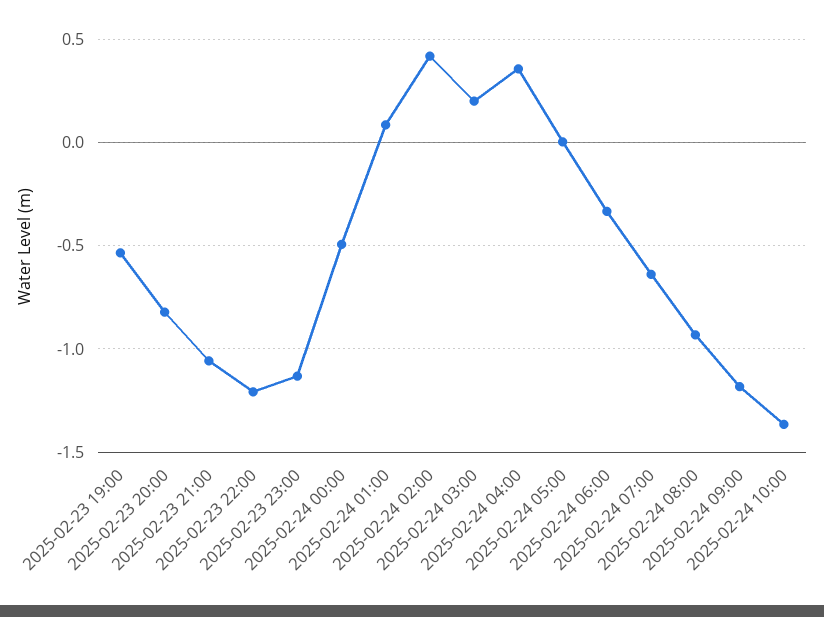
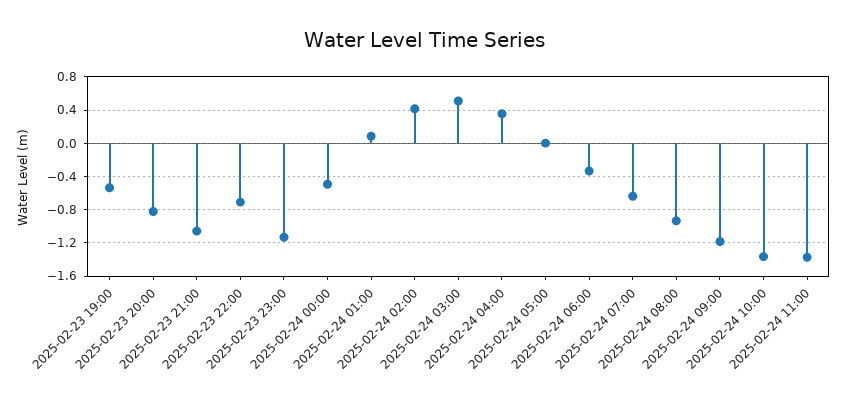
2025-02-23 22:00: -1.2 -> -0.7
2025-02-24 03:00: 0.2 -> 0.5
2025-02-24 11:00: none -> -1.4

